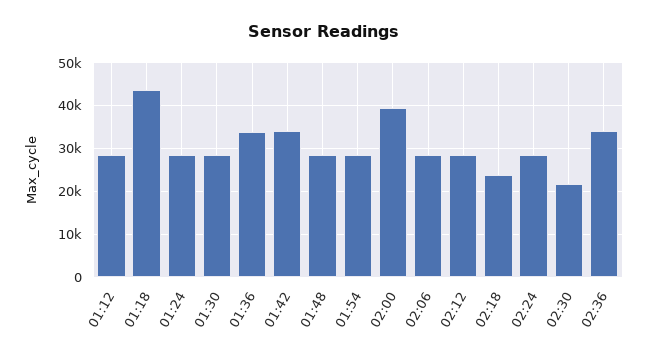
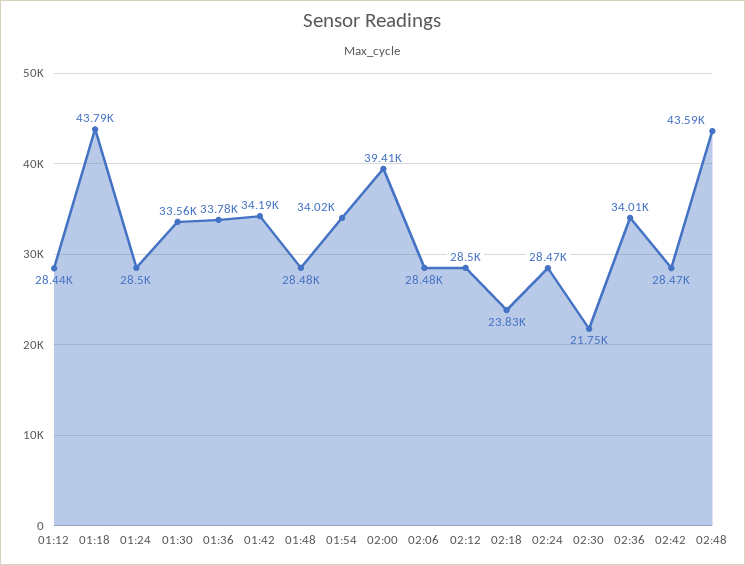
01:30: 28000 -> 33560
01:54: 28000 -> 34020
02:42: none -> 28470
02:48: none -> 43590

